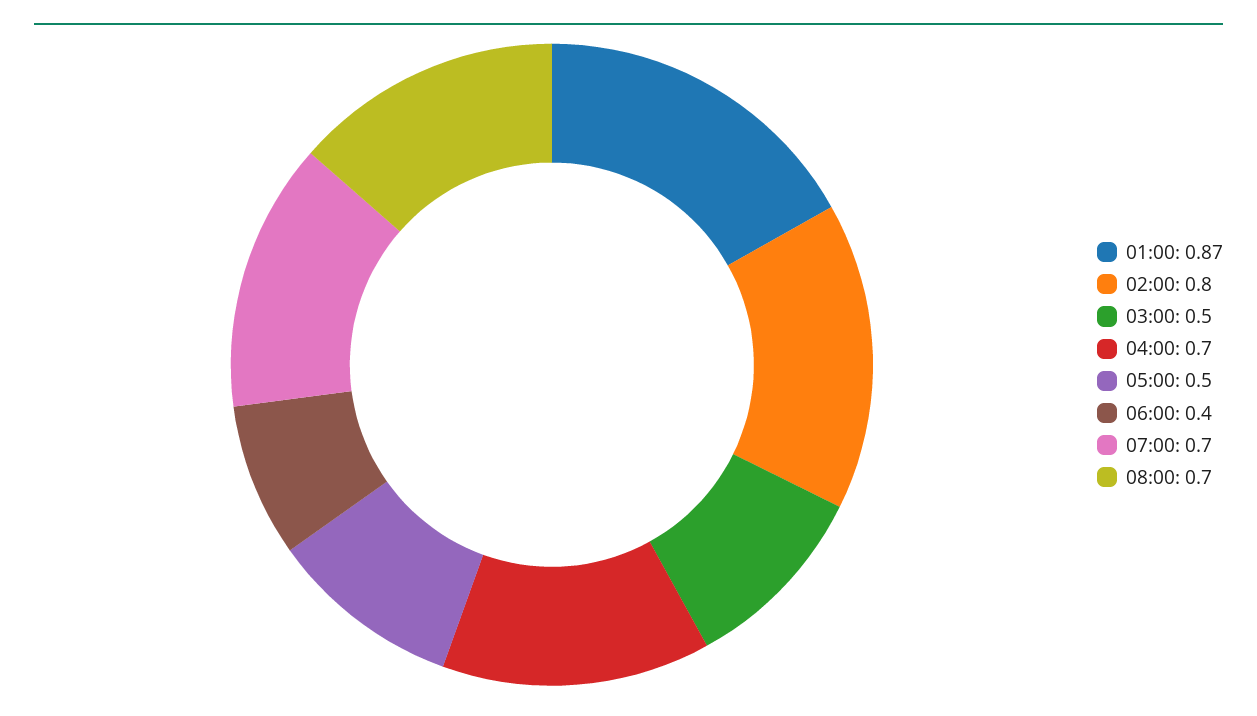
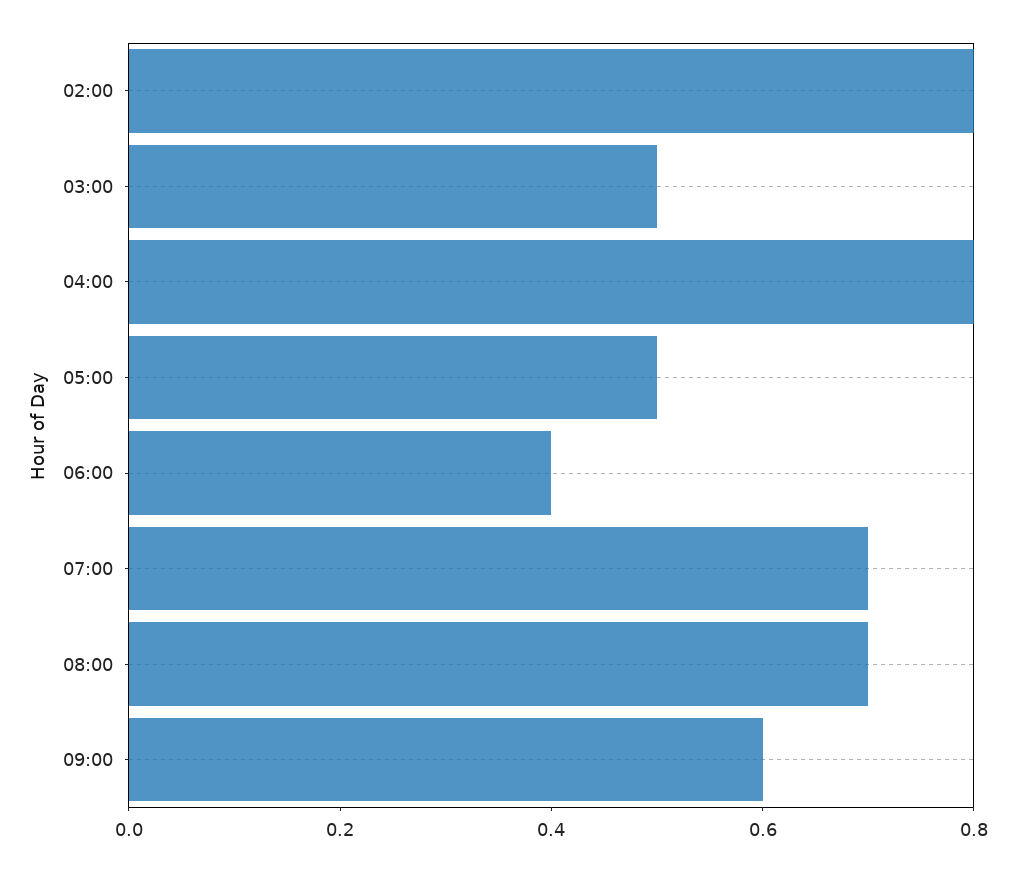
01:00: 0.87 -> none
04:00: 0.7 -> 0.8
09:00: none -> 0.6

